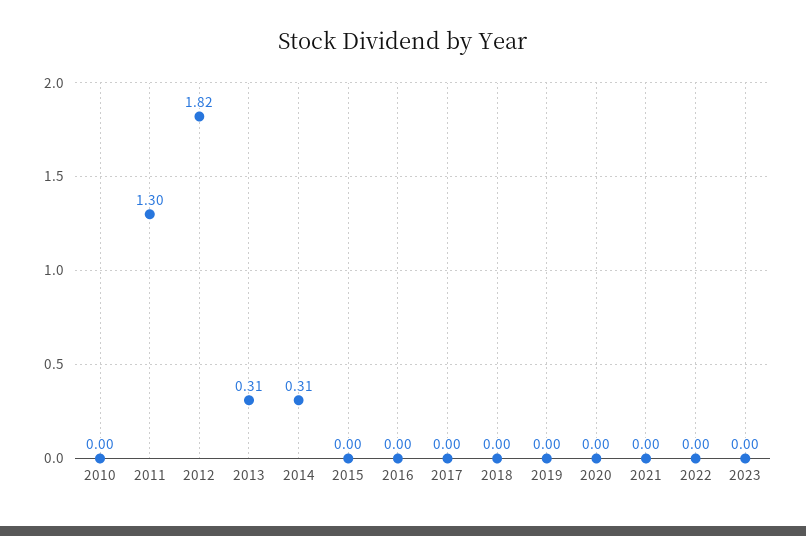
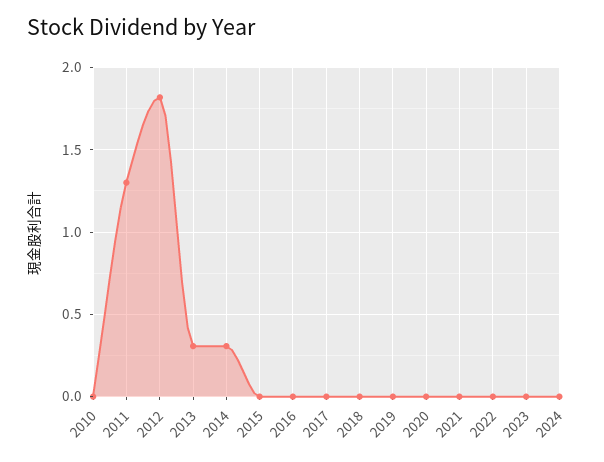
2024: none -> 0

